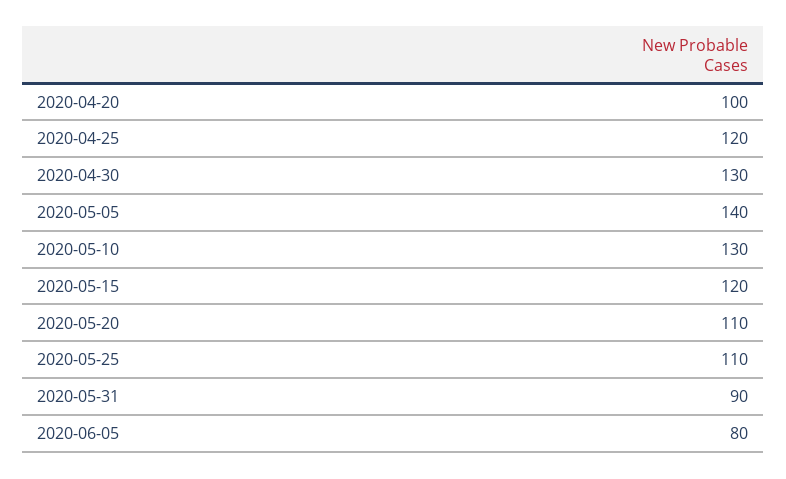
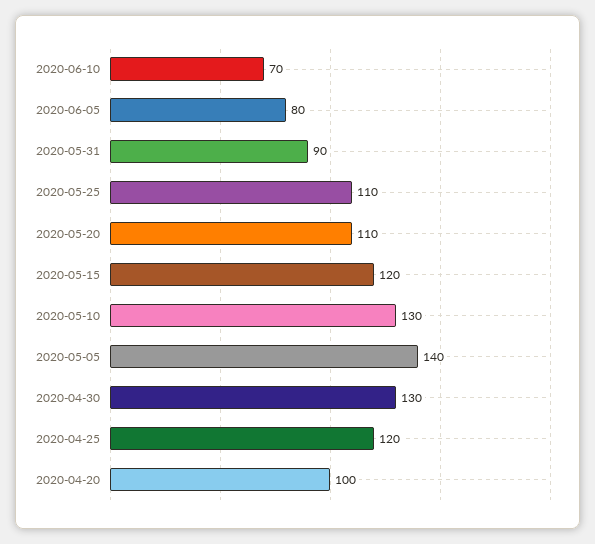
2020-06-10: none -> 70

